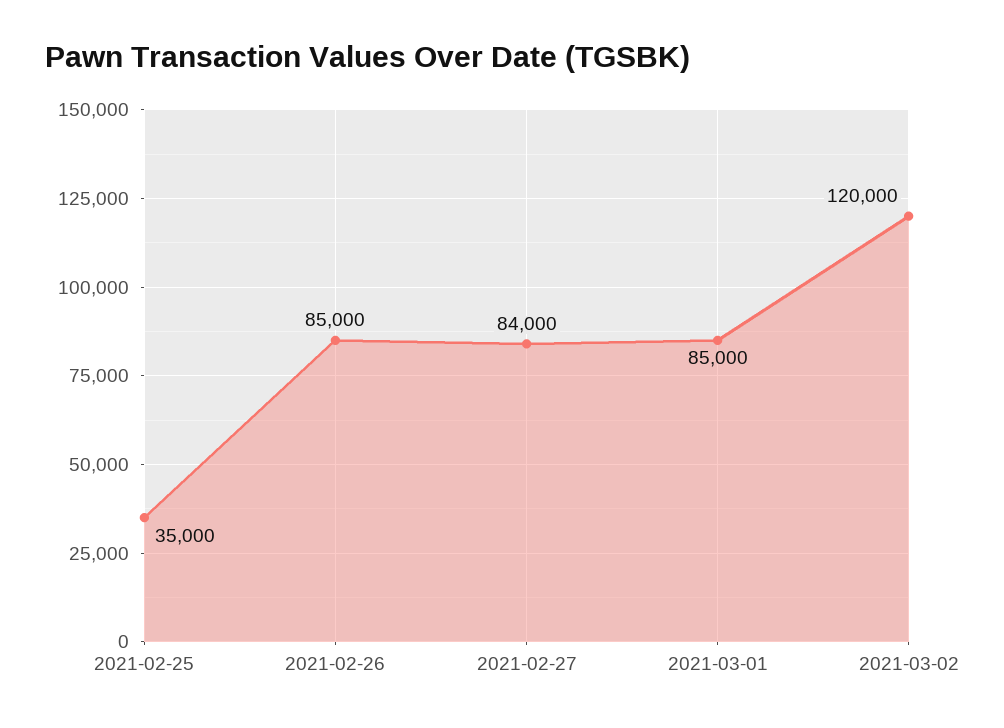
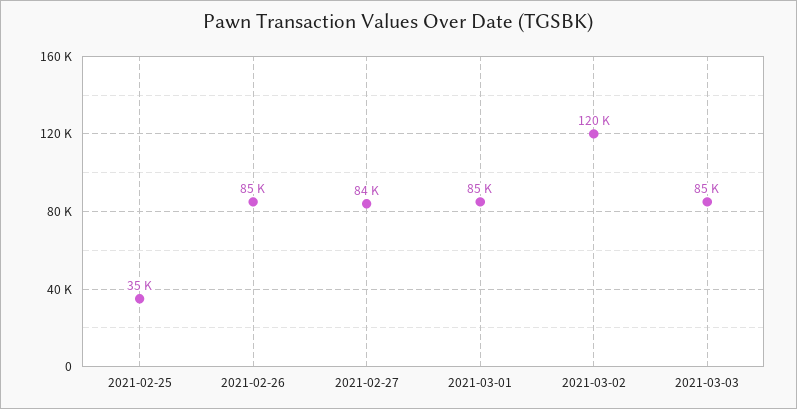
2021-03-03: none -> 85000

